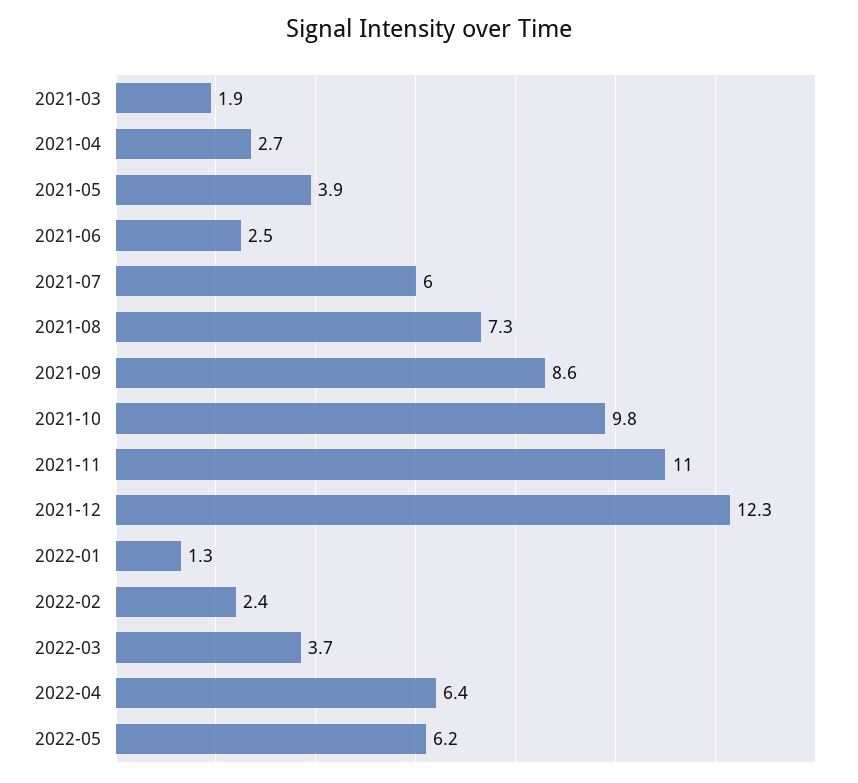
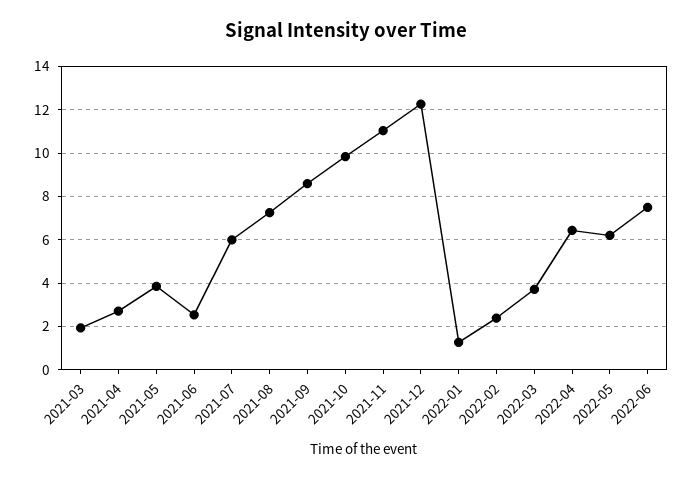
2022-06: none -> 7.5

